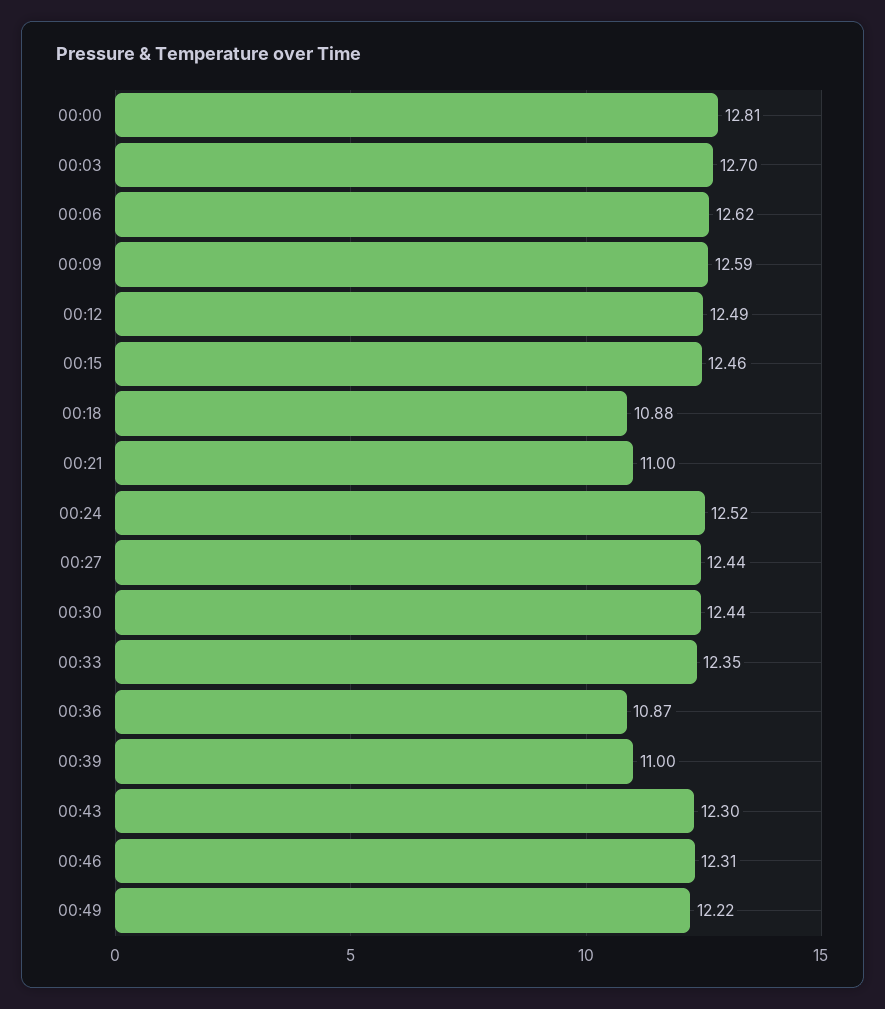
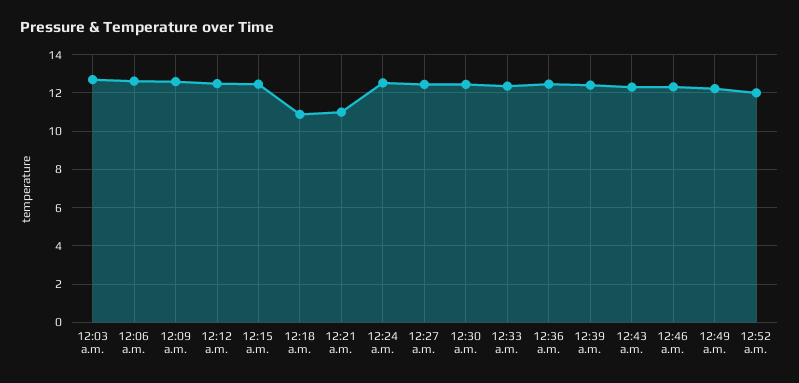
00:00: 12.81 -> none
00:36: 10.87 -> 12.5
00:39: 11 -> 12.5
12:52 a.m.: none -> 12

